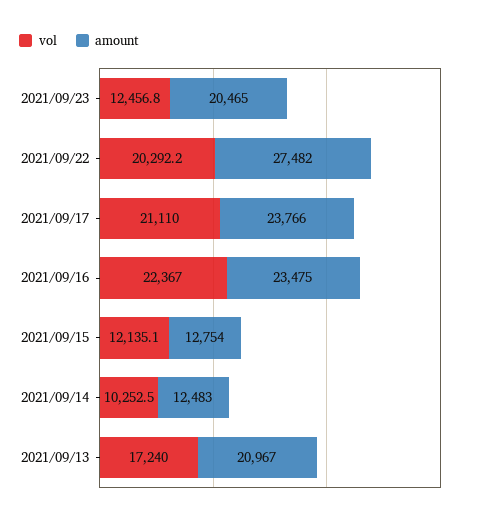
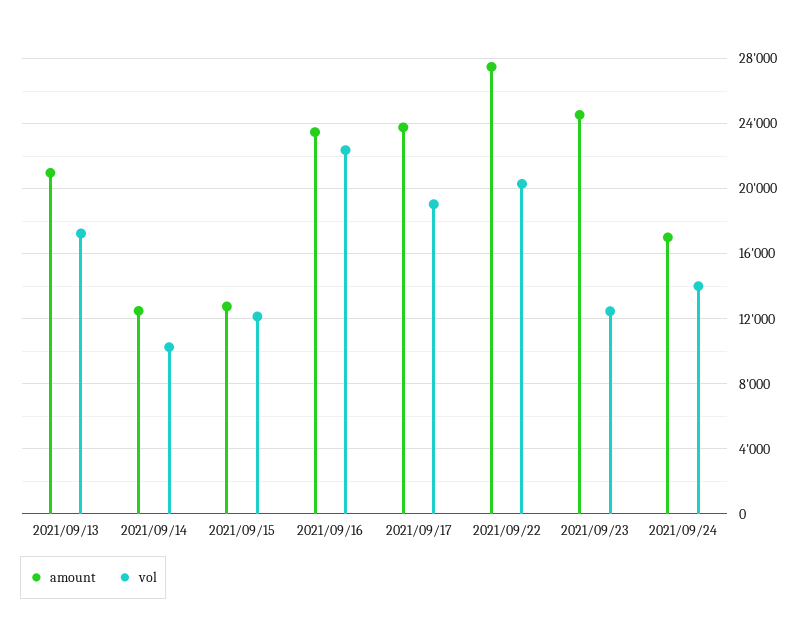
amount, 2021/09/23: 20465 -> 24500
vol, 2021/09/17: 21110 -> 19000
amount, 2021/09/24: none -> 17000
vol, 2021/09/24: none -> 14000

